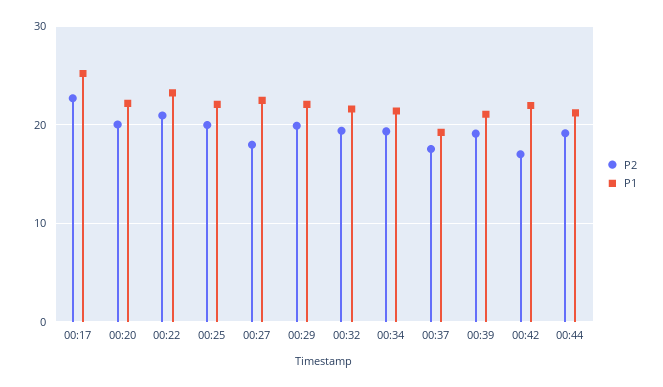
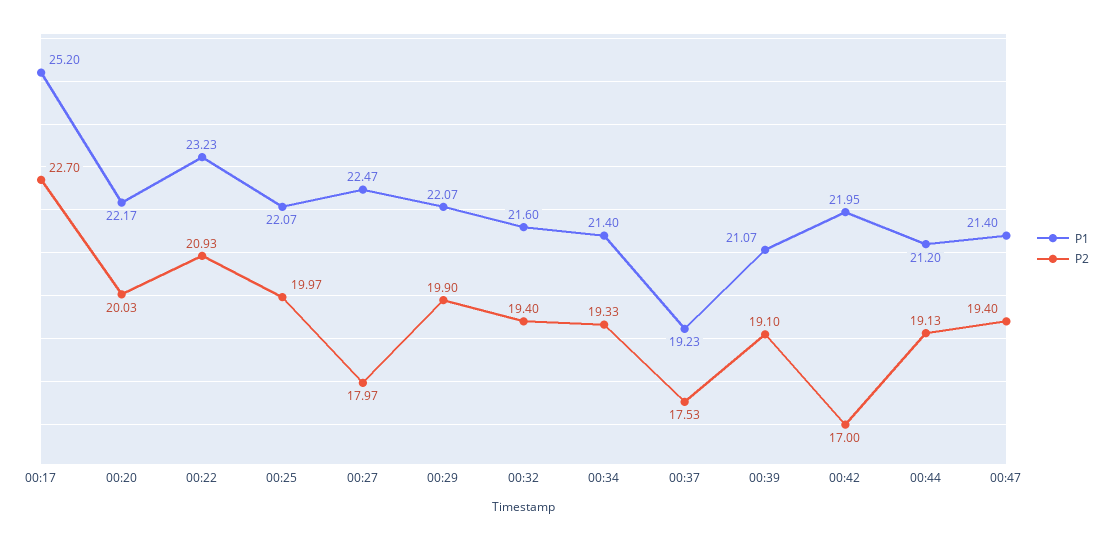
P1, 00:47: none -> 21.4
P2, 00:47: none -> 19.4

